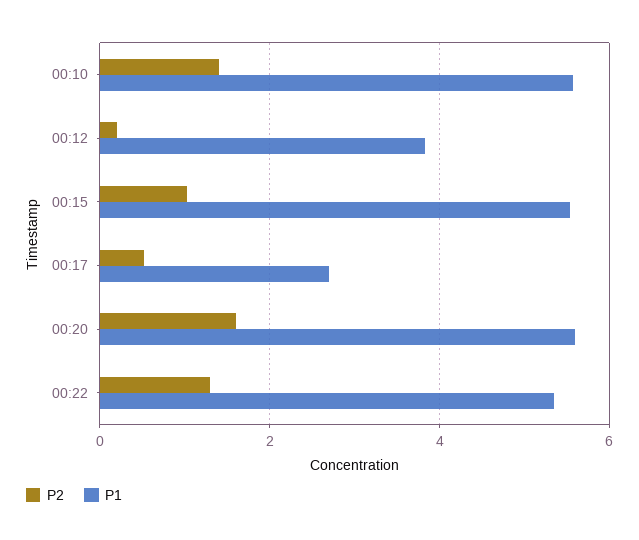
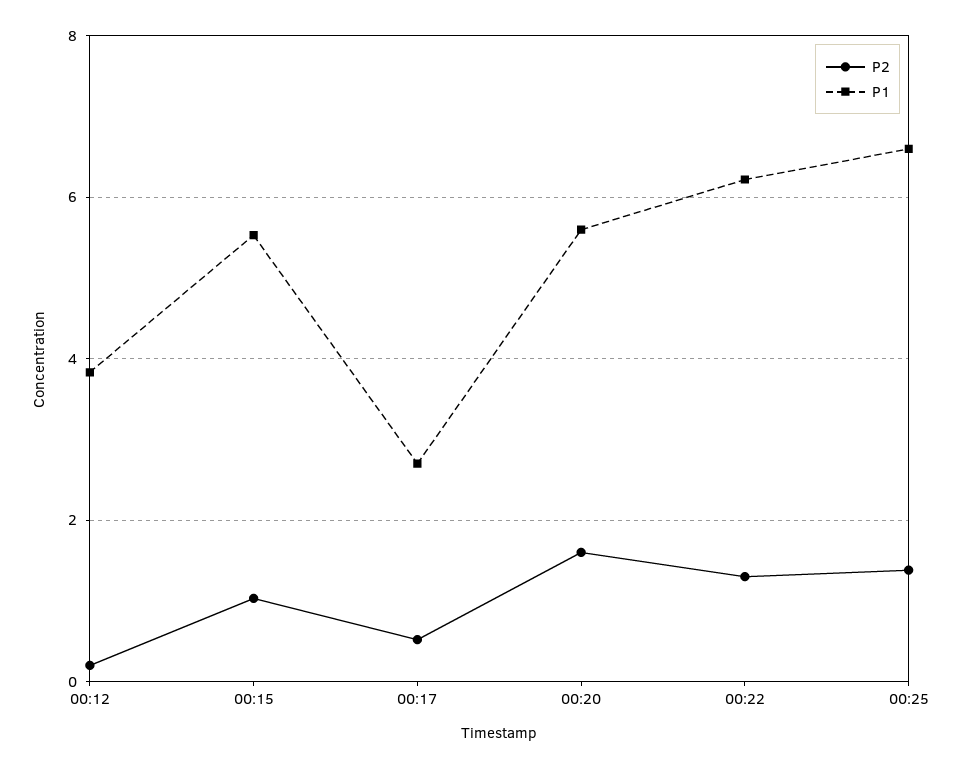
P2, 00:10: 1.4 -> none
P1, 00:10: 5.6 -> none
P1, 00:22: 5.4 -> 6.2
P2, 00:25: none -> 1.4
P1, 00:25: none -> 6.6

